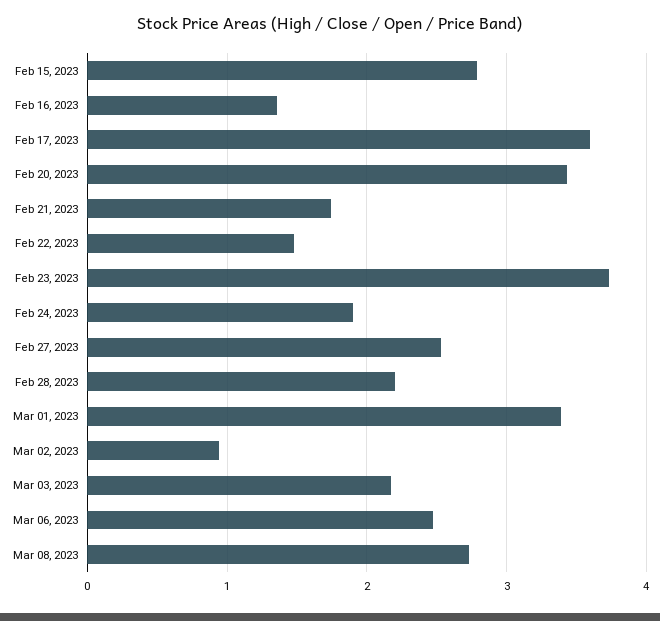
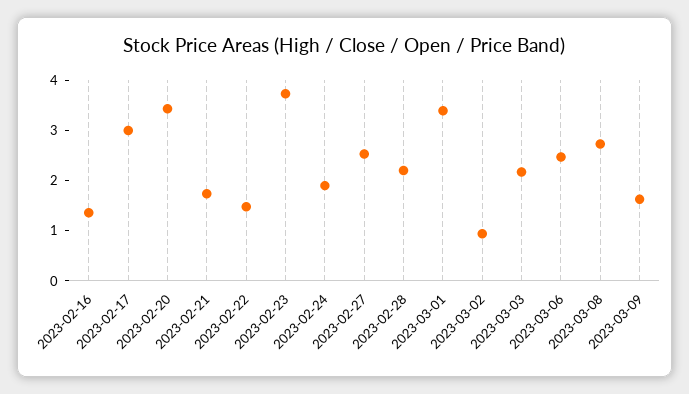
Feb 15, 2023: 2.8 -> none
Feb 17, 2023: 3.6 -> 3
2023-03-09: none -> 1.6

